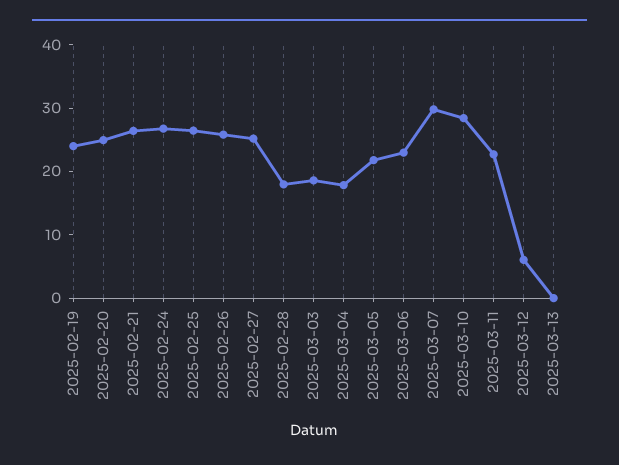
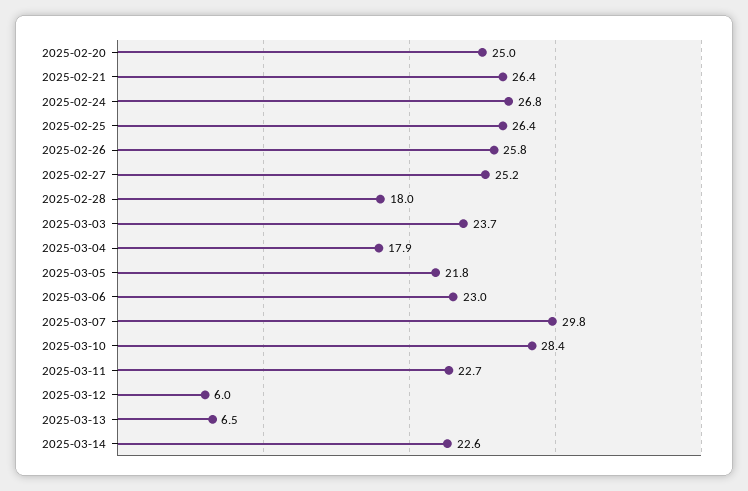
2025-02-19: 24 -> none
2025-03-03: 18 -> 23.7
2025-03-13: 0 -> 6.5
2025-03-14: none -> 22.6

